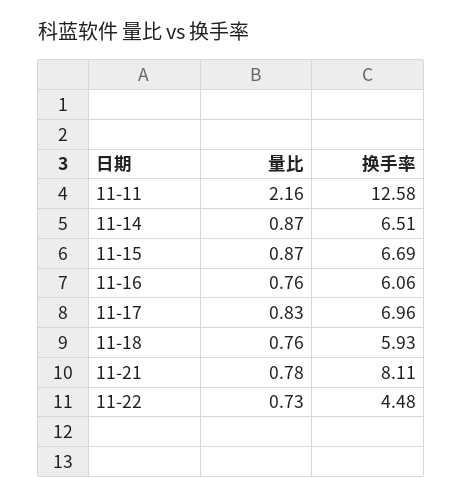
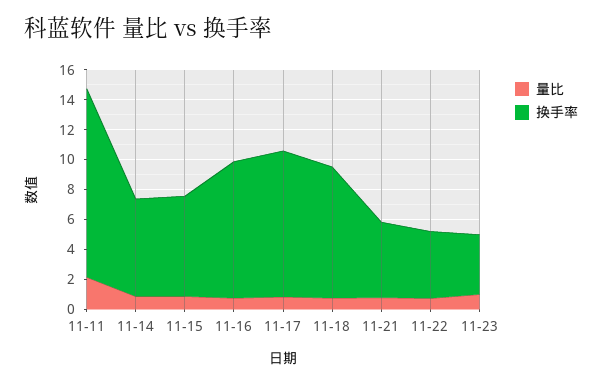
换手率, 11-16: 6.06 -> 9
换手率, 11-17: 6.96 -> 10
换手率, 11-18: 5.93 -> 9
换手率, 11-21: 8.11 -> 5
量比, 11-23: none -> 1
换手率, 11-23: none -> 4

